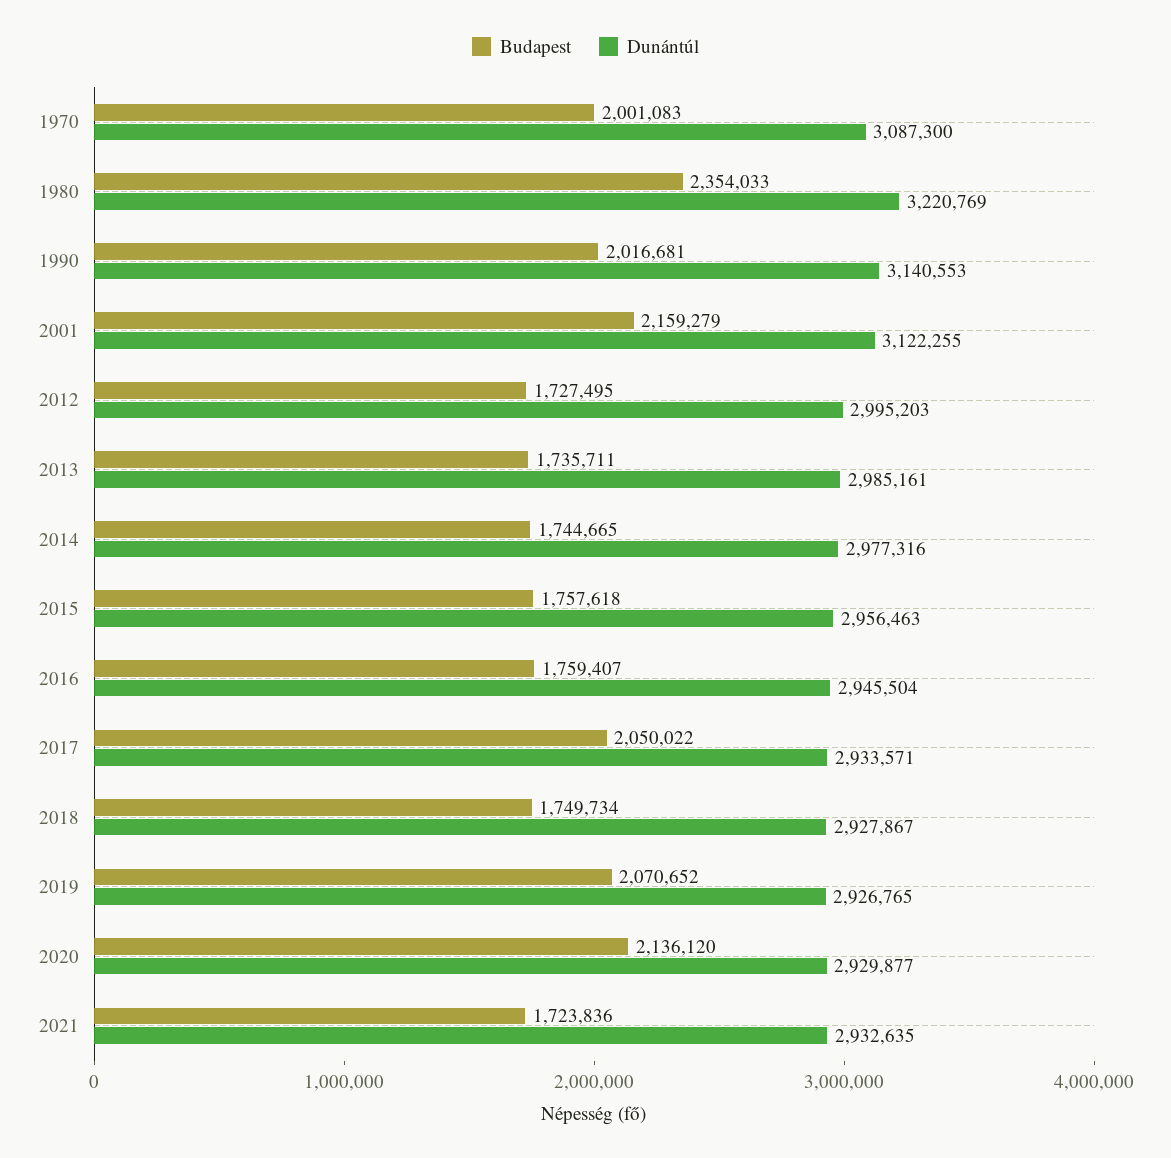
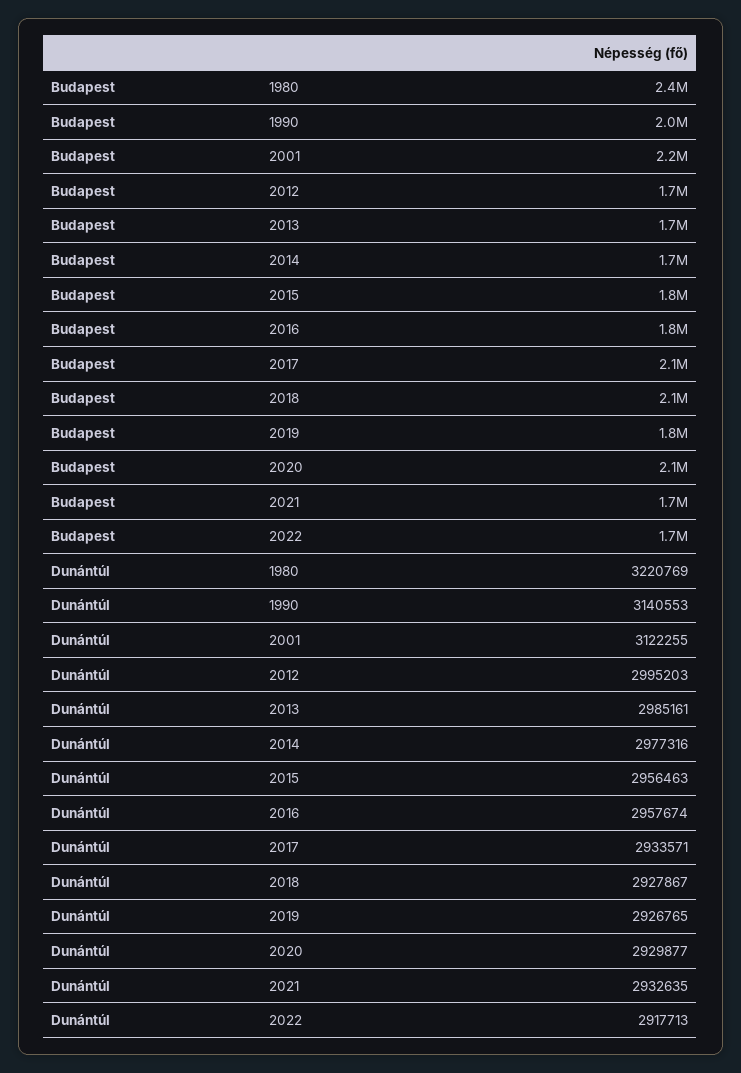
Budapest, 1970: 2001083 -> none
Dunántúl, 1970: 3087300 -> none
Dunántúl, 2016: 2945504 -> 2957674
Budapest, 2018: 1749734 -> 2100000
Budapest, 2019: 2070652 -> 1800000
Budapest, 2022: none -> 1700000
Dunántúl, 2022: none -> 2917713

